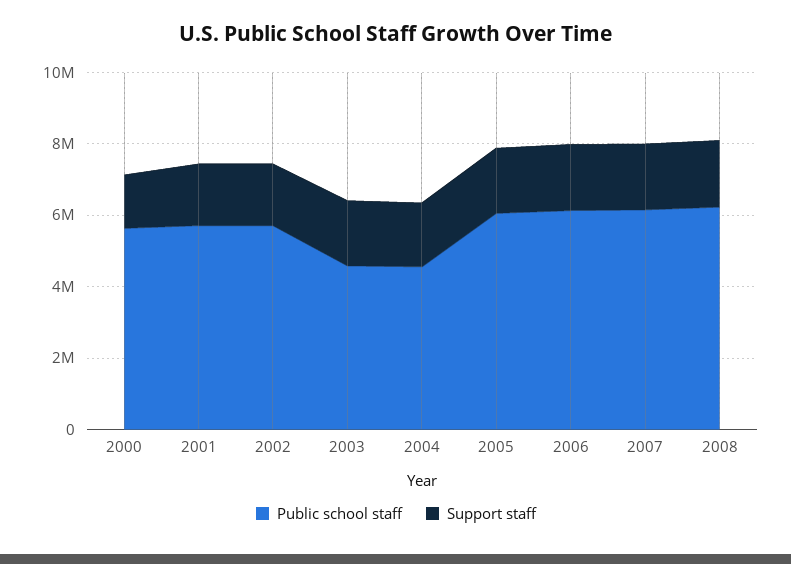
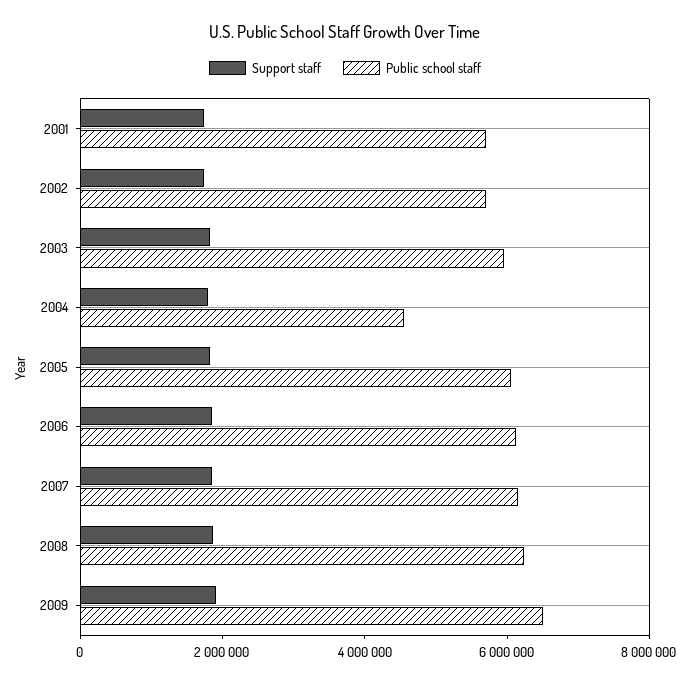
Public school staff, 2000: 5500000 -> none
Support staff, 2000: 1500000 -> none
Public school staff, 2003: 4500000 -> 6000000
Support staff, 2009: none -> 2000000
Public school staff, 2009: none -> 6500000

